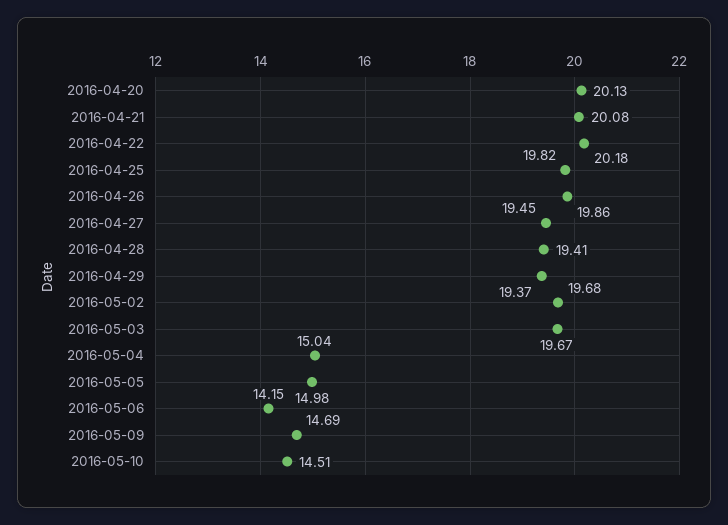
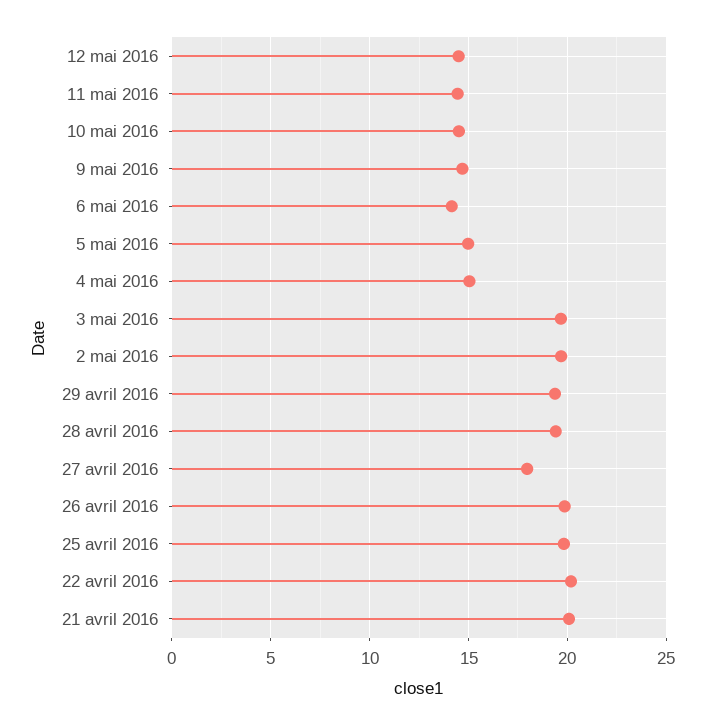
2016-04-20: 20.13 -> none
2016-04-27: 19.45 -> 18
12 mai 2016: none -> 14.5
11 mai 2016: none -> 14.5

